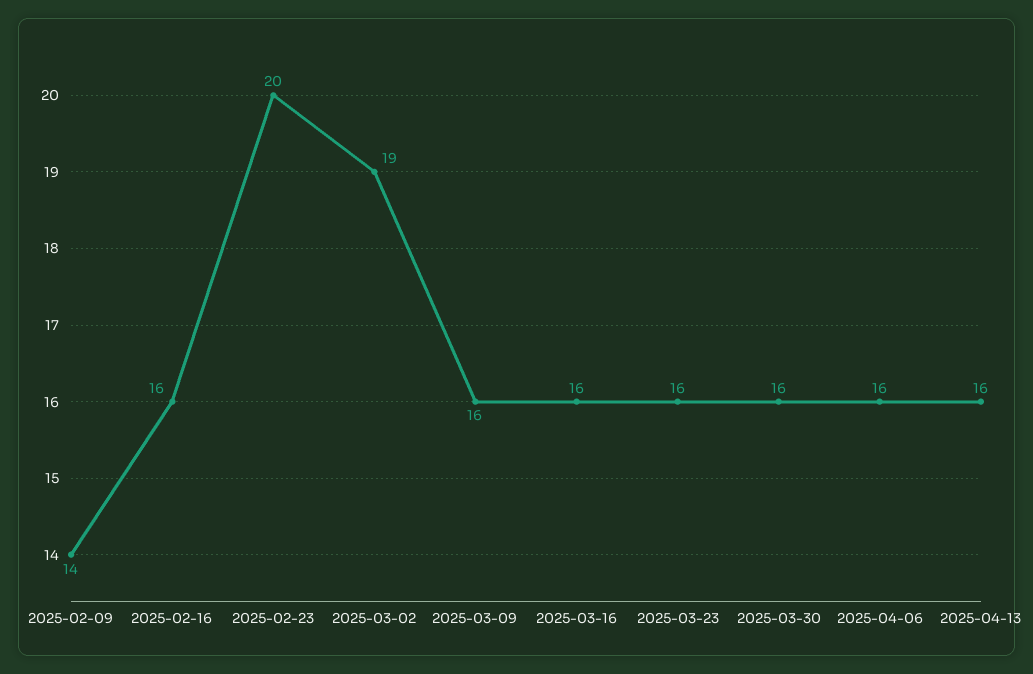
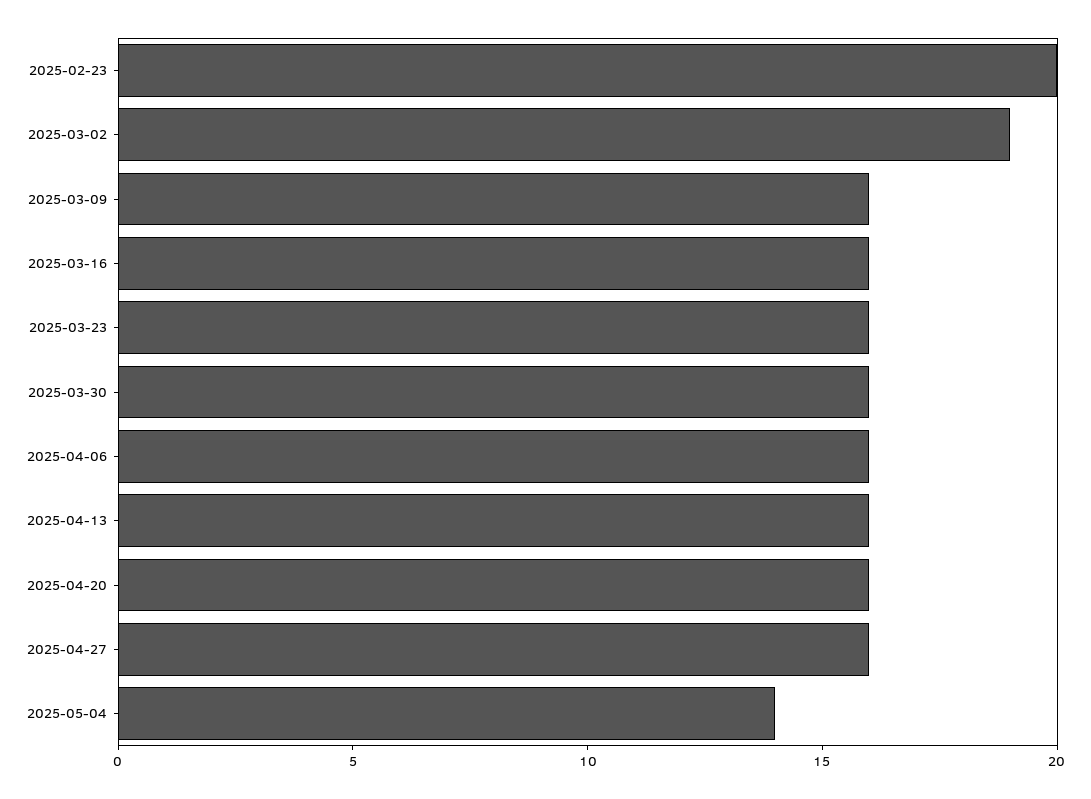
2025-02-09: 14 -> none
2025-02-16: 16 -> none
2025-04-20: none -> 16
2025-04-27: none -> 16
2025-05-04: none -> 14

